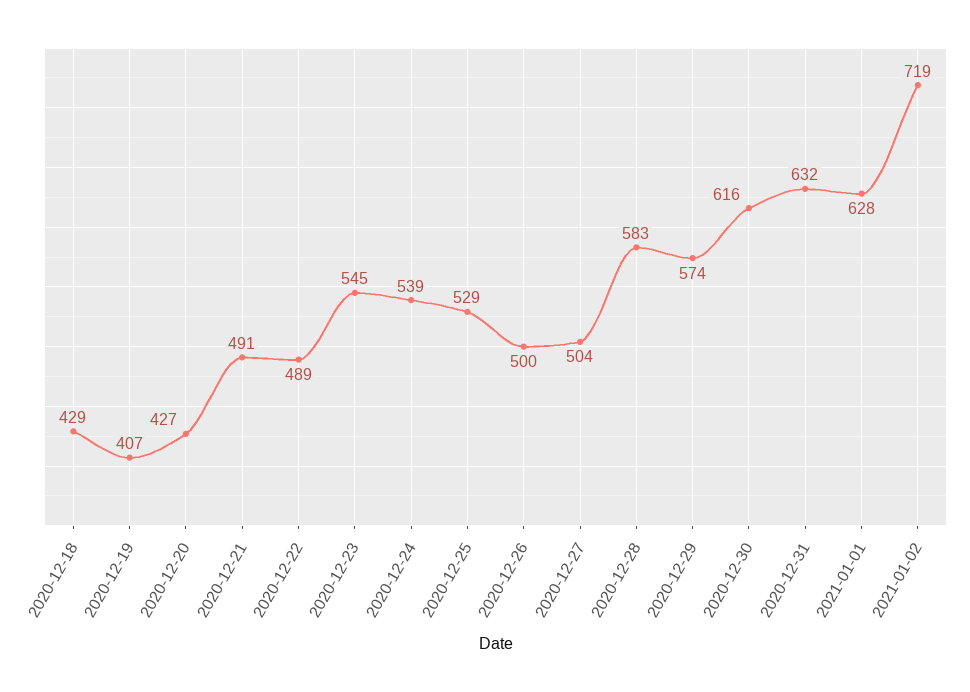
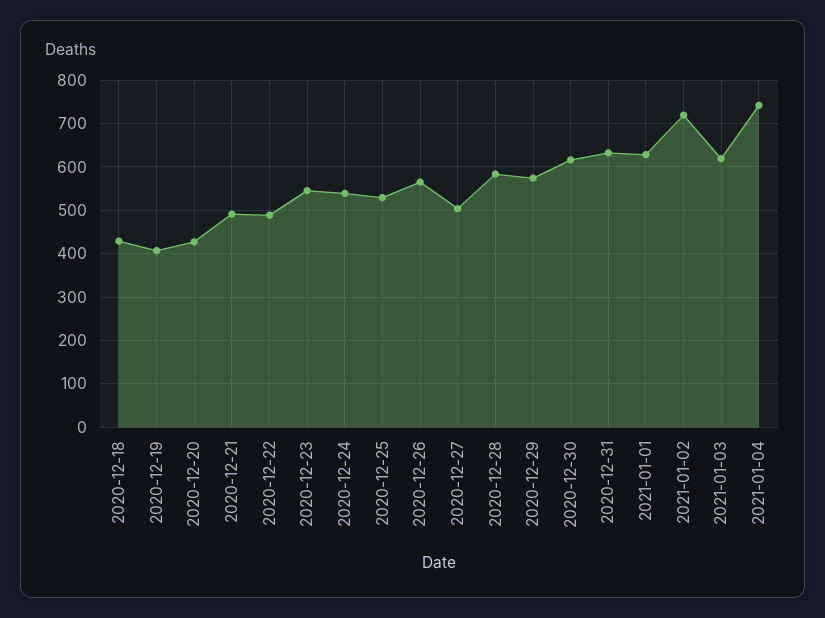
2020-12-26: 500 -> 560
2021-01-03: none -> 620
2021-01-04: none -> 740

